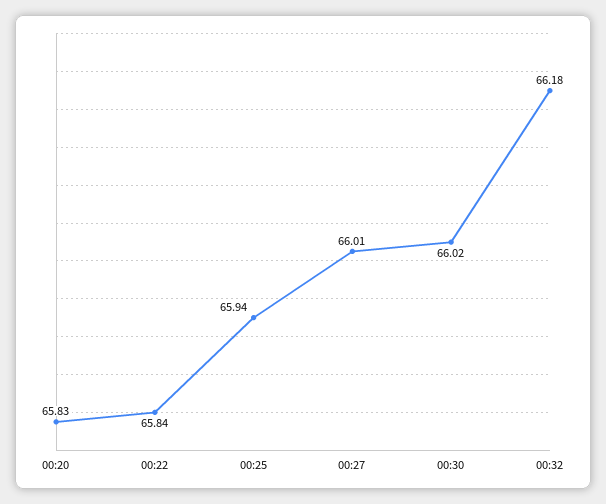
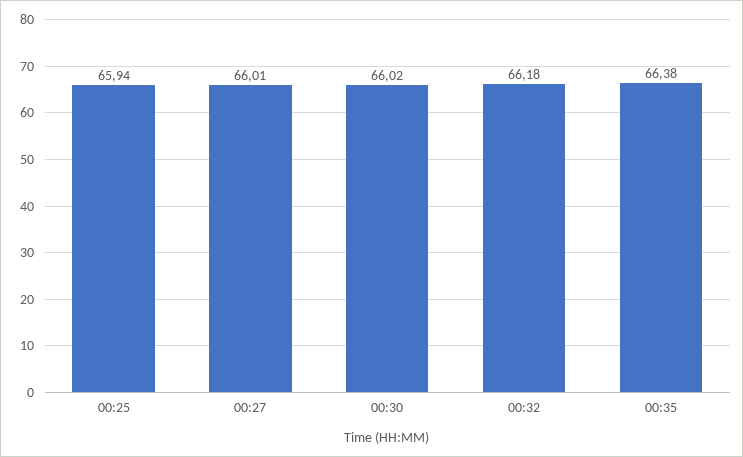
00:20: 65.83 -> none
00:22: 65.84 -> none
00:35: none -> 66.38

